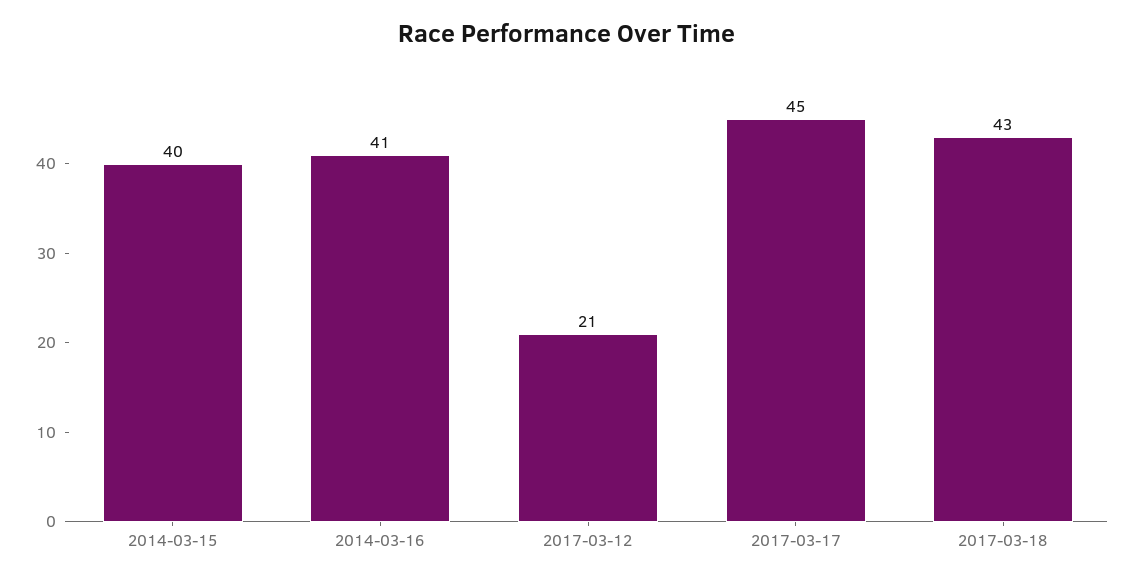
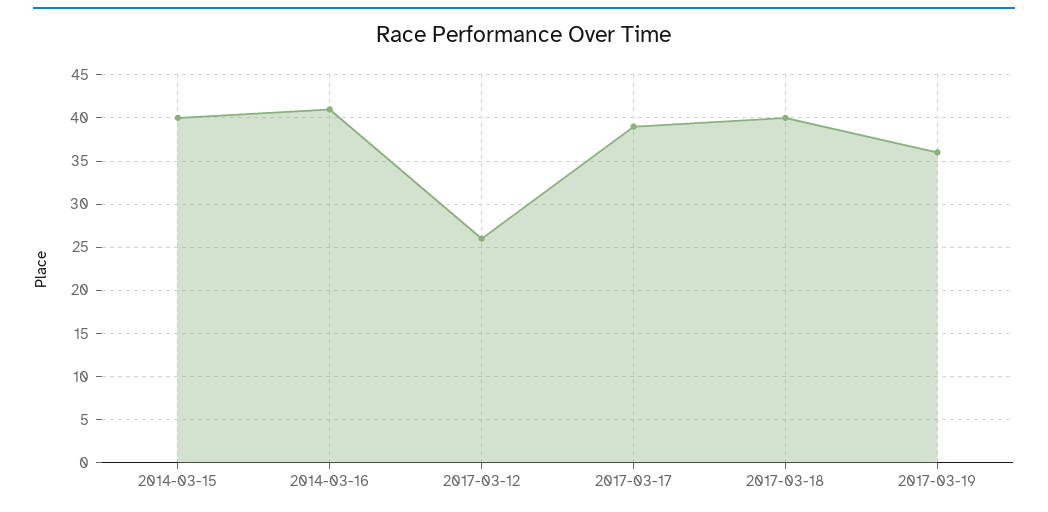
2017-03-12: 21 -> 26
2017-03-17: 45 -> 39
2017-03-18: 43 -> 40
2017-03-19: none -> 36

